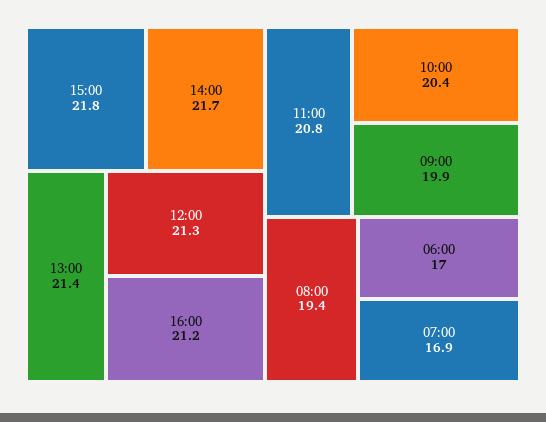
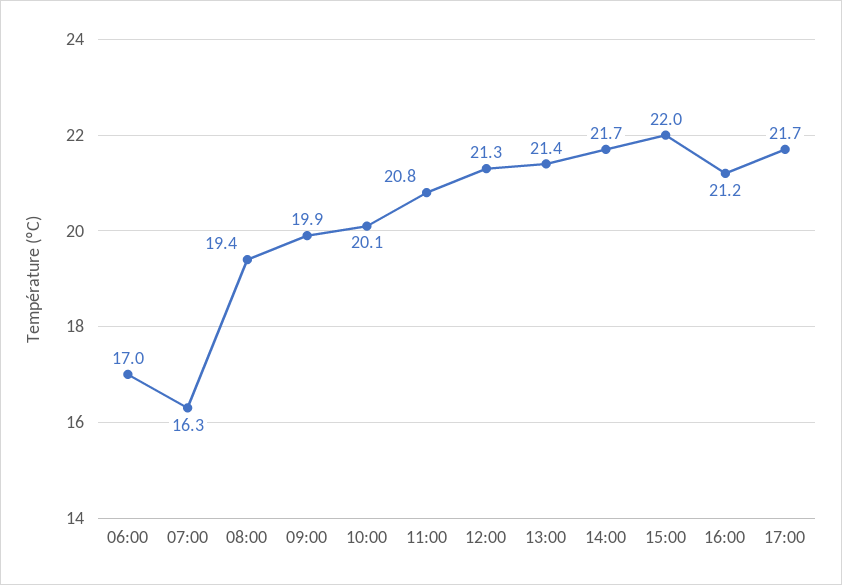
15:00: 21.8 -> 22
10:00: 20.4 -> 20.1
07:00: 16.9 -> 16.3
17:00: none -> 21.7

